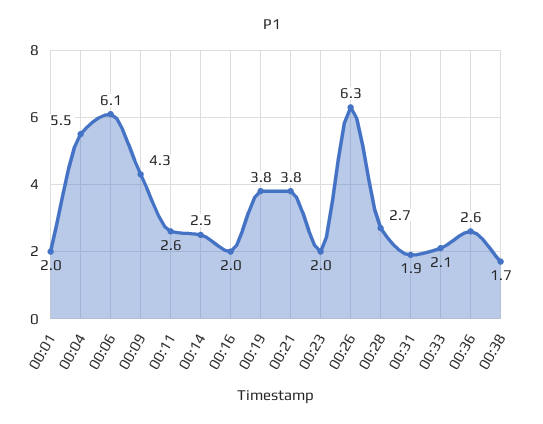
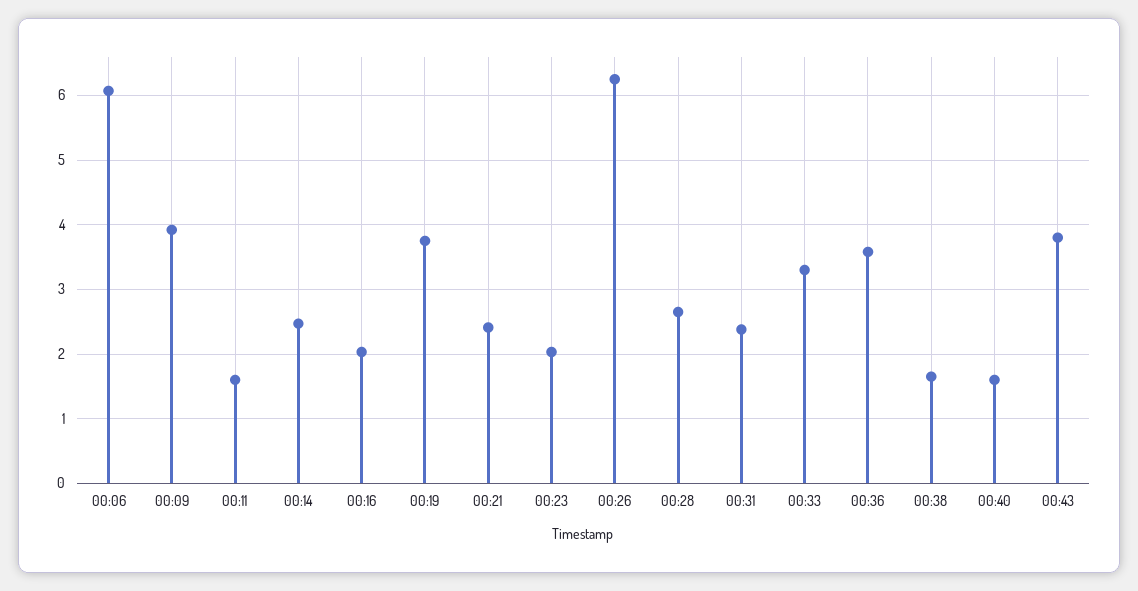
00:01: 2 -> none
00:04: 5.5 -> none
00:09: 4.3 -> 3.9
00:11: 2.6 -> 1.6
00:21: 3.8 -> 2.4
00:31: 1.9 -> 2.4
00:33: 2.1 -> 3.3
00:36: 2.6 -> 3.6
00:40: none -> 1.6
00:43: none -> 3.8

